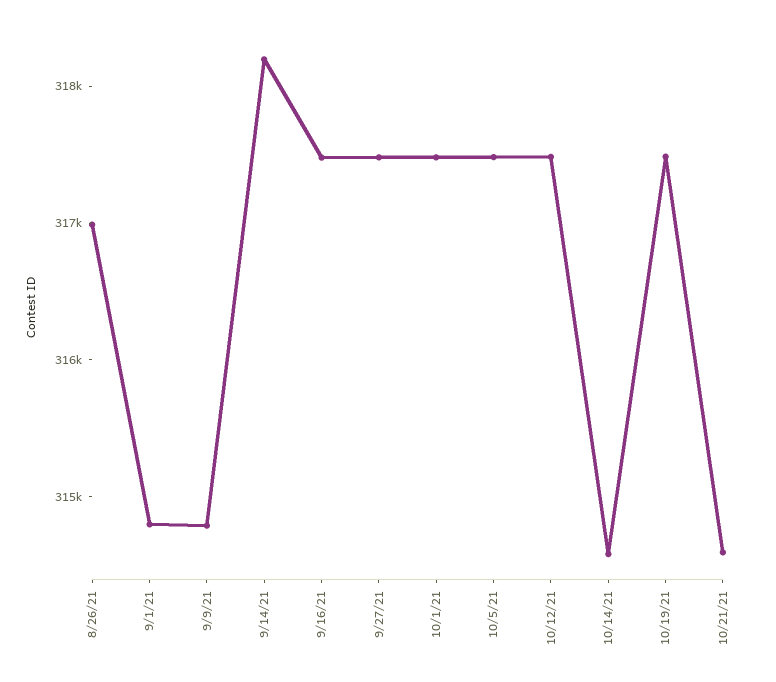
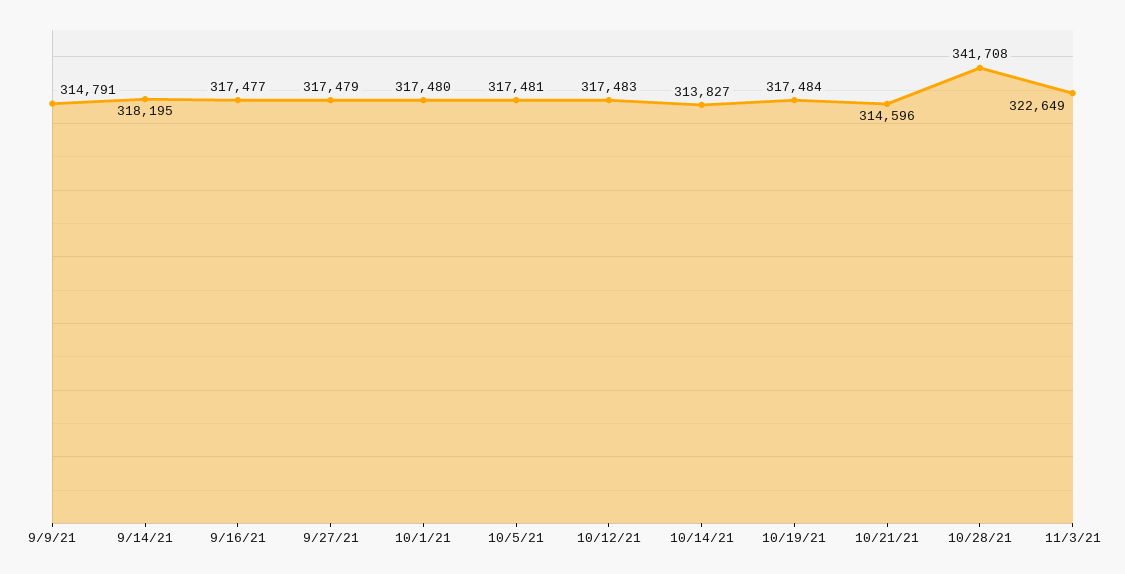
8/26/21: 317000 -> none
9/1/21: 314800 -> none
10/14/21: 314600 -> 313827
10/28/21: none -> 341708
11/3/21: none -> 322649

